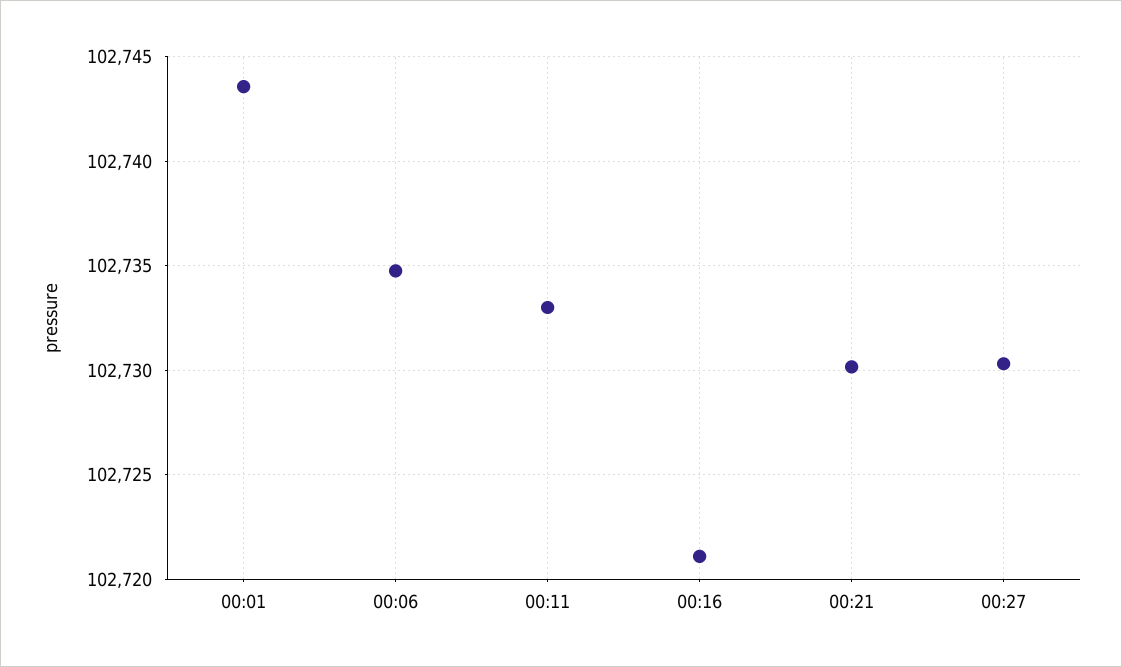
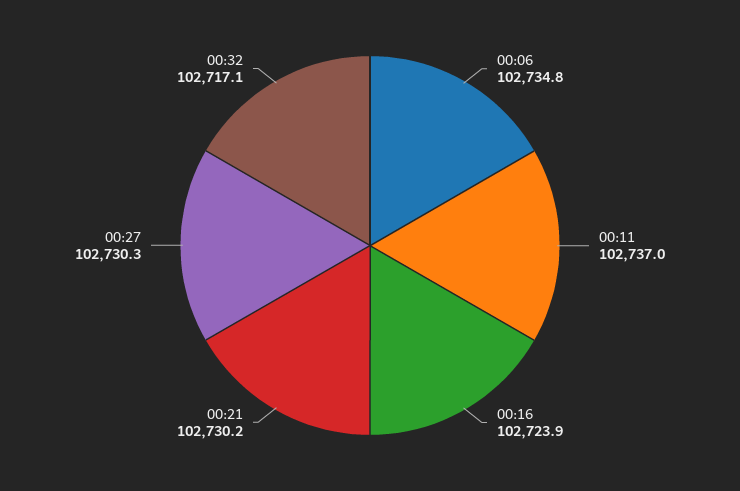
00:01: 102743.5 -> none
00:11: 102733 -> 102737
00:16: 102721 -> 102723.9
00:32: none -> 102717.1

